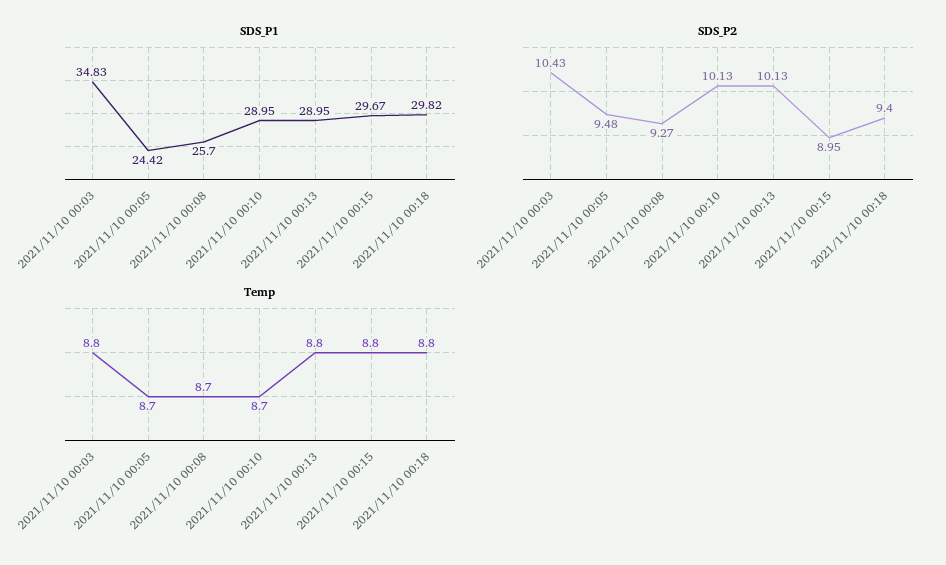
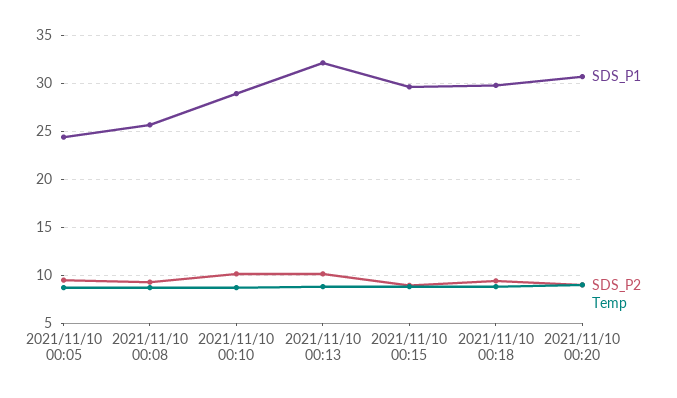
SDS_P1, 2021/11/10 00:03: 34.83 -> none
SDS_P1, 2021/11/10 00:13: 28.95 -> 32
SDS_P2, 2021/11/10 00:03: 10.43 -> none
Temp, 2021/11/10 00:03: 8.8 -> none
SDS_P1, 2021/11/10 00:20: none -> 31
SDS_P2, 2021/11/10 00:20: none -> 9
Temp, 2021/11/10 00:20: none -> 9

